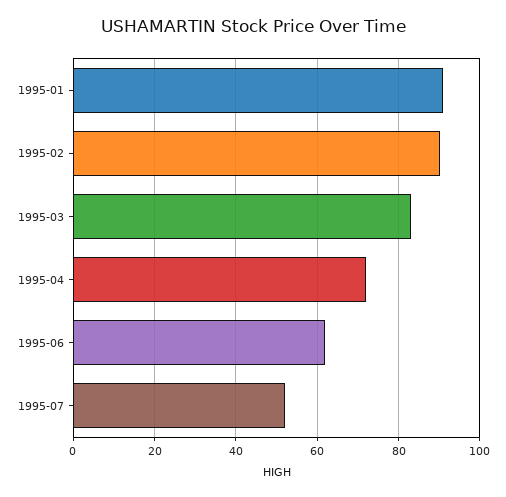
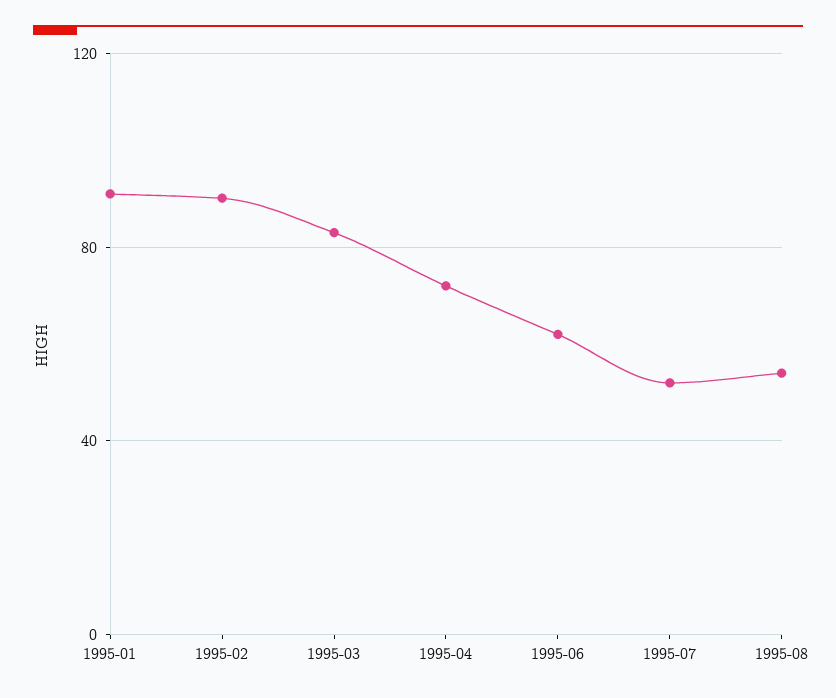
1995-08: none -> 55

